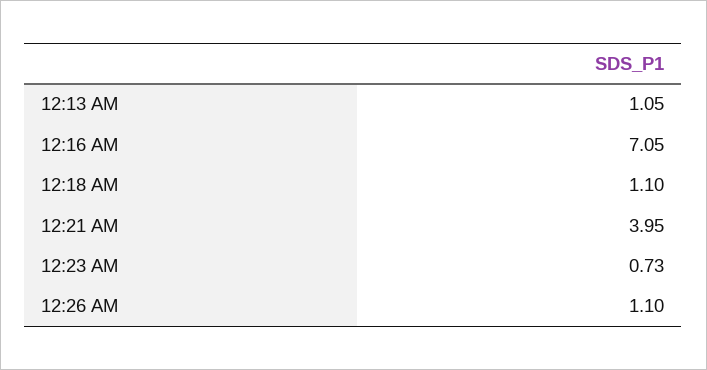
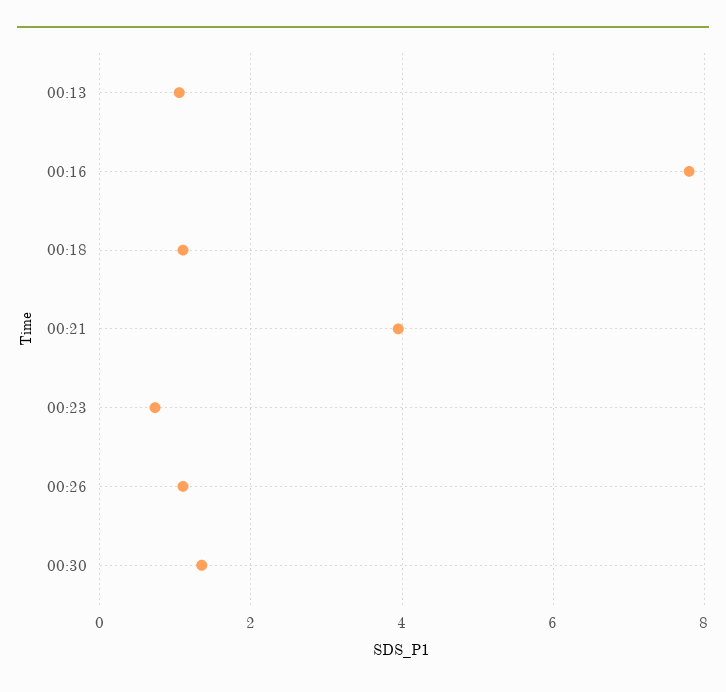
12:16 AM: 7.05 -> 7.8
00:30: none -> 1.4

